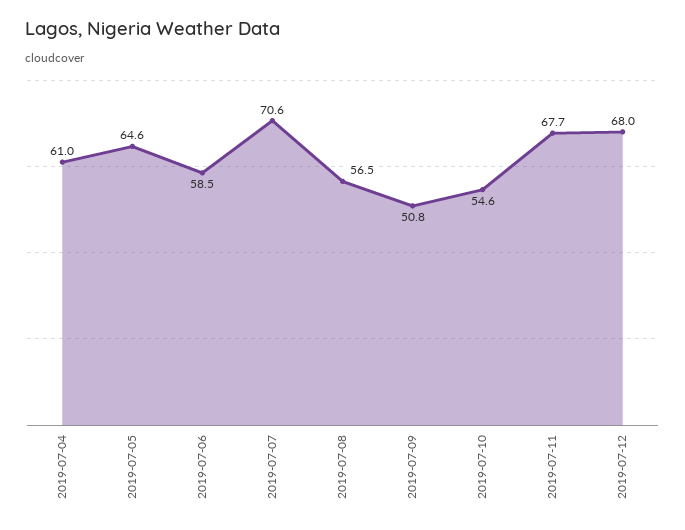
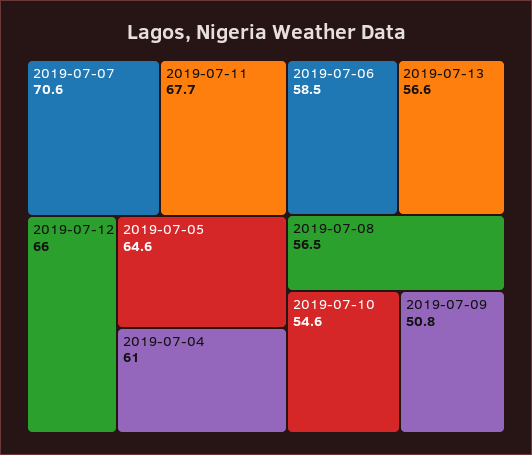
2019-07-12: 68 -> 66
2019-07-13: none -> 56.6

